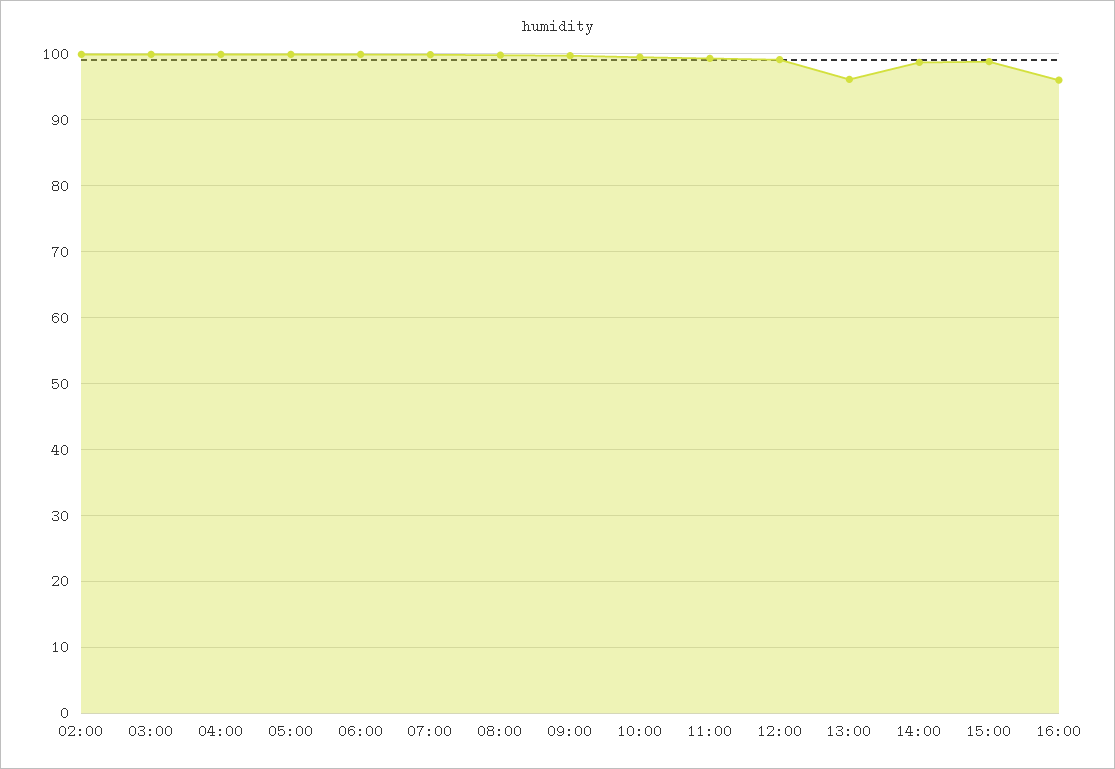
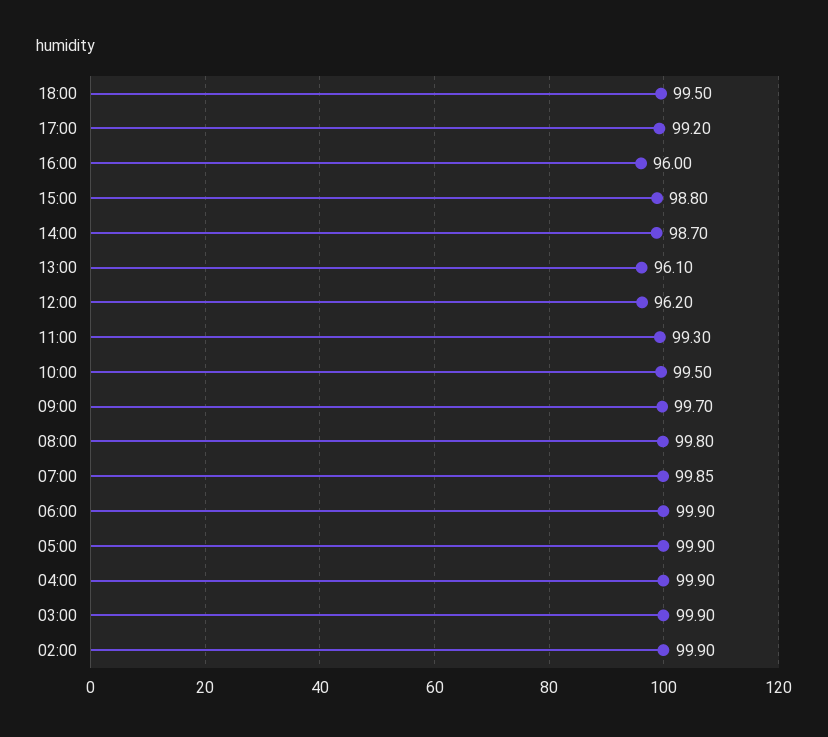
12:00: 99 -> 96.2
18:00: none -> 99.5
17:00: none -> 99.2

